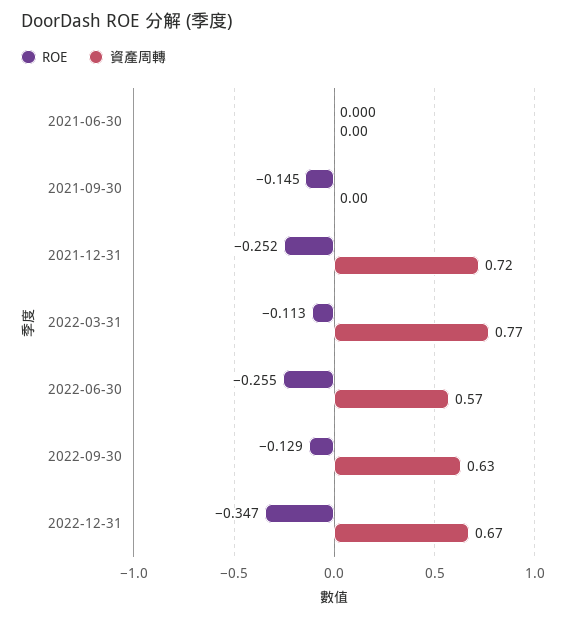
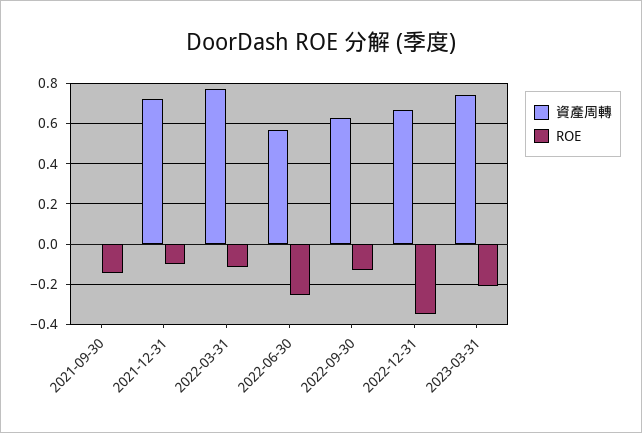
ROE, 2021-06-30: 0 -> none
資產周轉, 2021-06-30: 0 -> none
ROE, 2021-12-31: -0.252 -> -0.1
資產周轉, 2023-03-31: none -> 0.75
ROE, 2023-03-31: none -> -0.2

